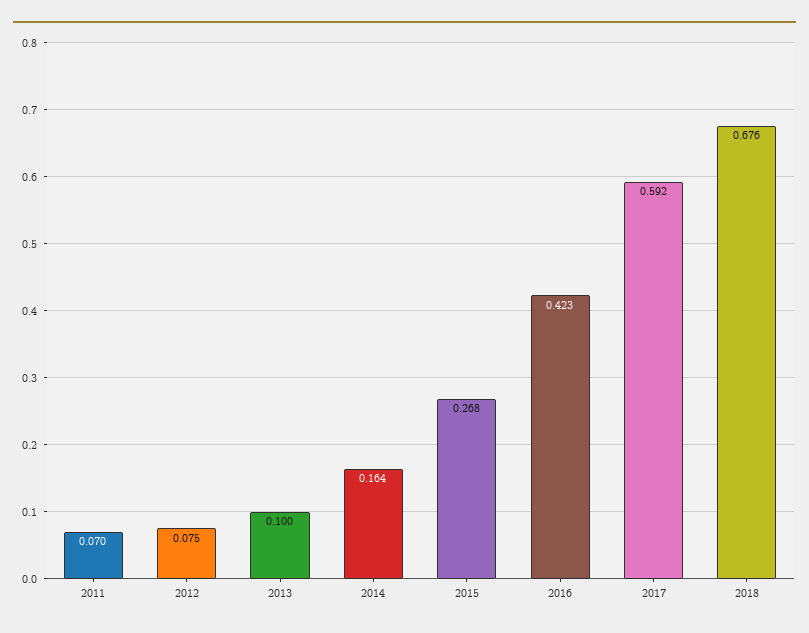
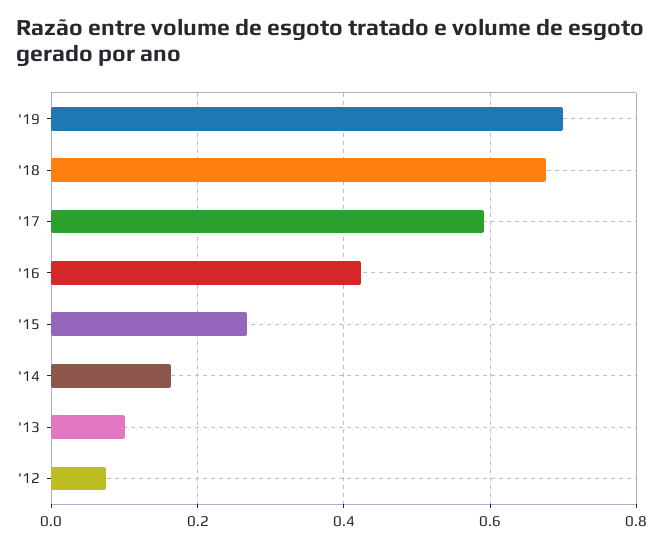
2011: 0.07 -> none
'19: none -> 0.7

